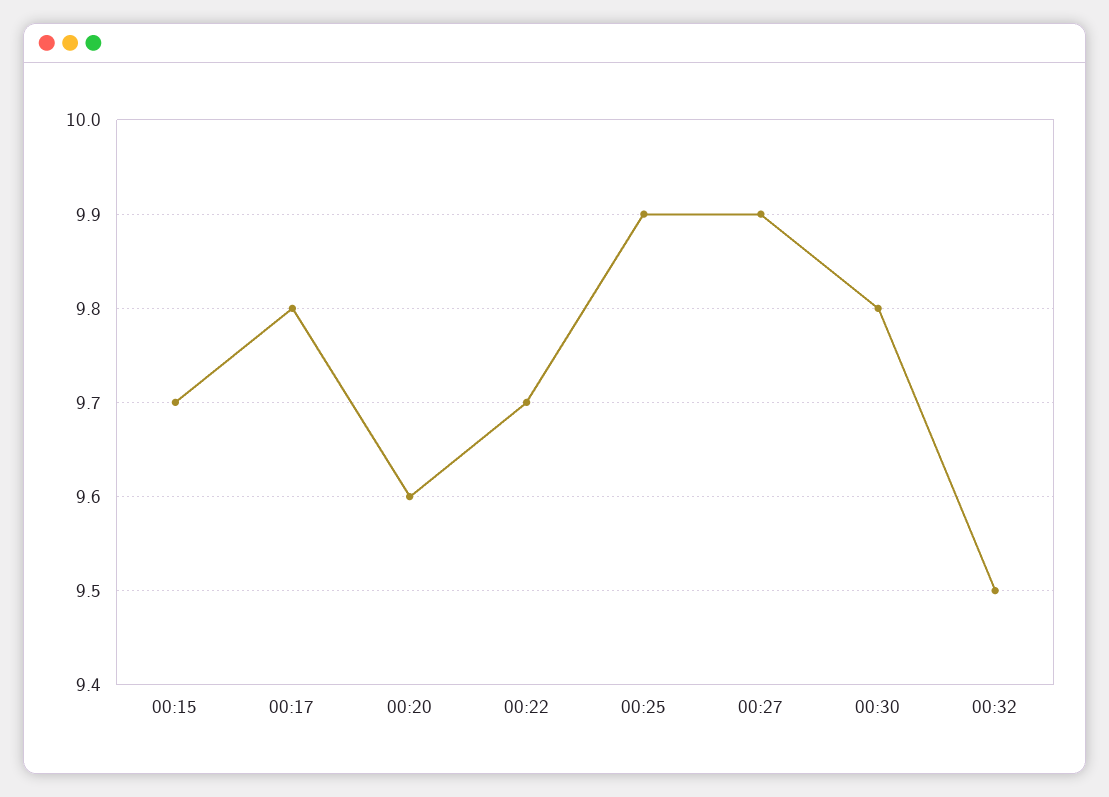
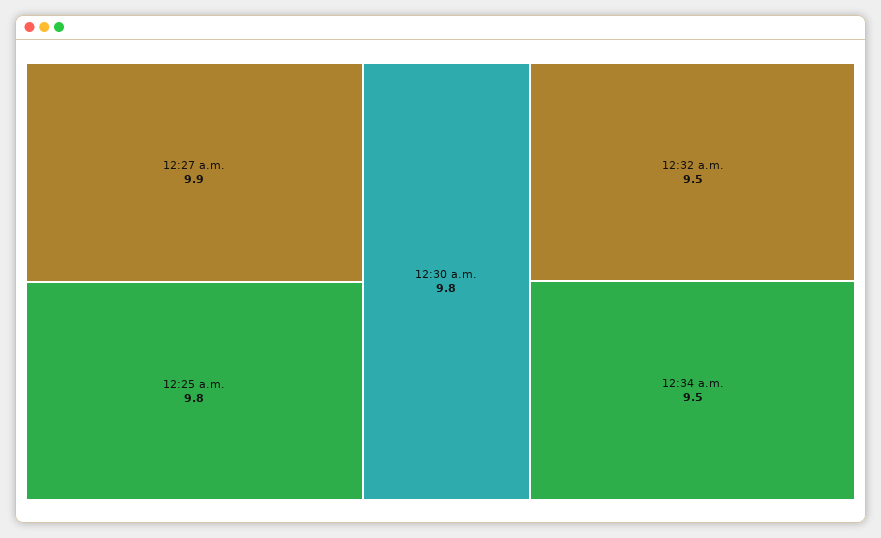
00:15: 9.7 -> none
00:17: 9.8 -> none
00:20: 9.6 -> none
00:22: 9.7 -> none
00:25: 9.9 -> 9.8
12:34 a.m.: none -> 9.5

